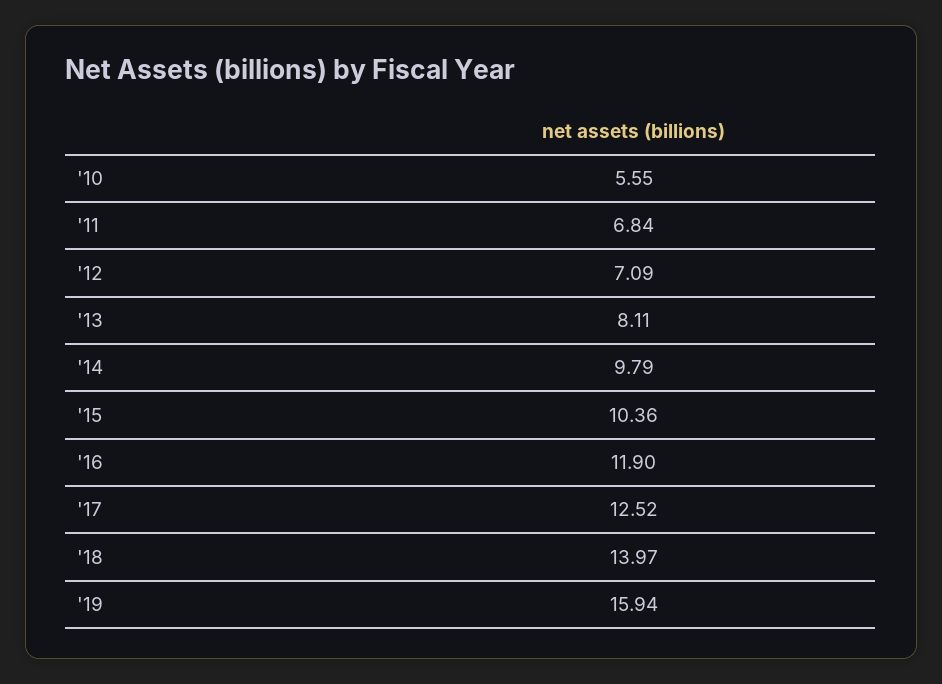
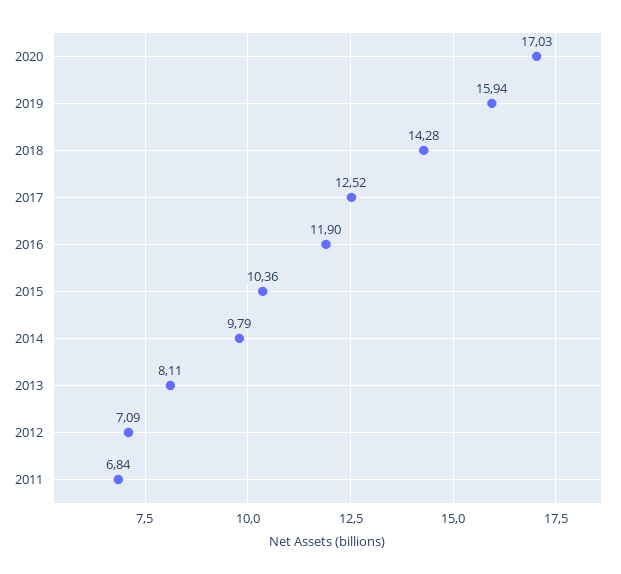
'10: 5.55 -> none
'18: 13.97 -> 14.28
2020: none -> 17.03

